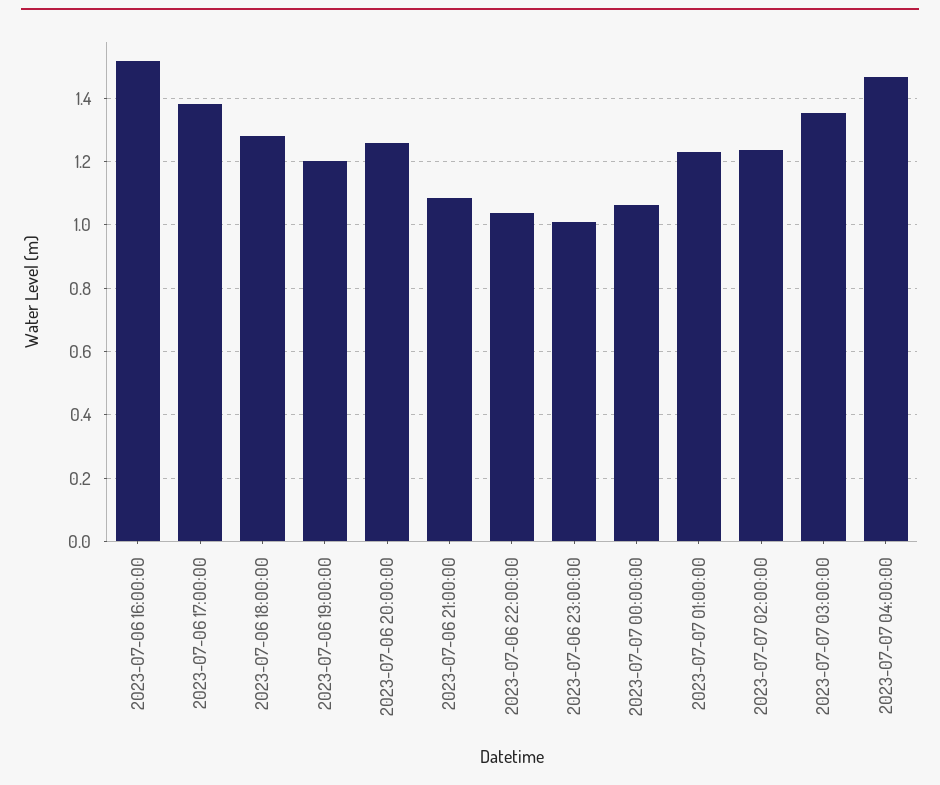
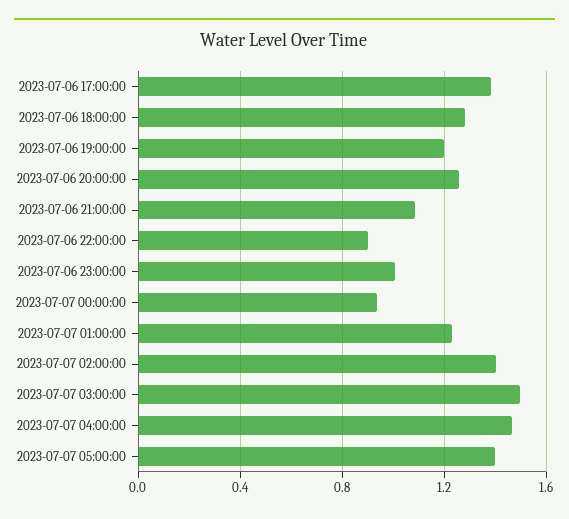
2023-07-06 16:00:00: 1.52 -> none
2023-07-06 22:00:00: 1.04 -> 0.9
2023-07-07 00:00:00: 1.06 -> 0.95
2023-07-07 02:00:00: 1.24 -> 1.4
2023-07-07 03:00:00: 1.36 -> 1.5
2023-07-07 05:00:00: none -> 1.4

